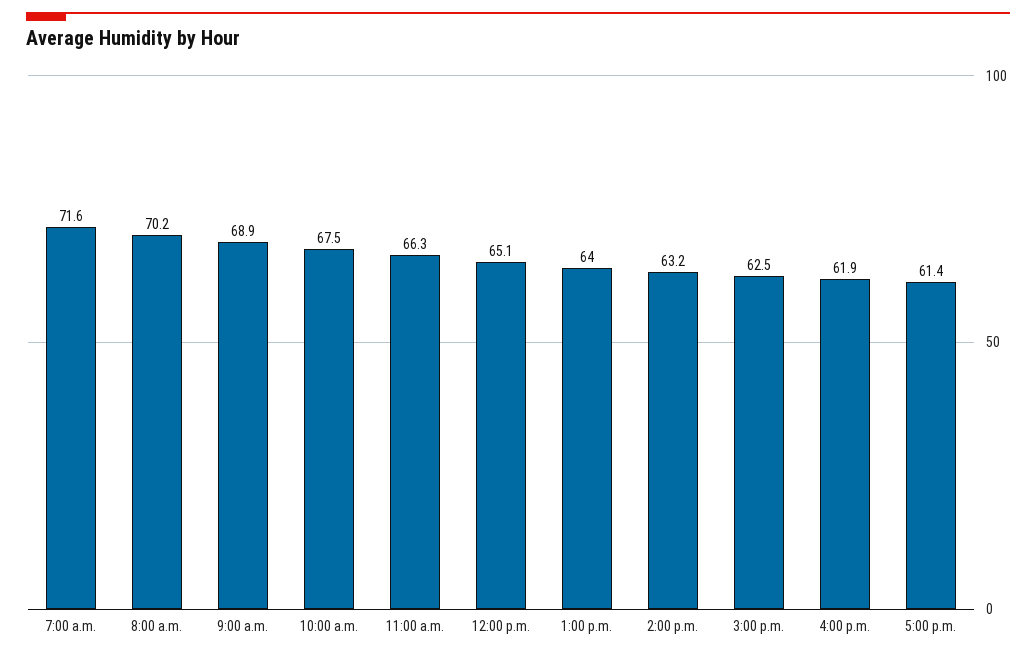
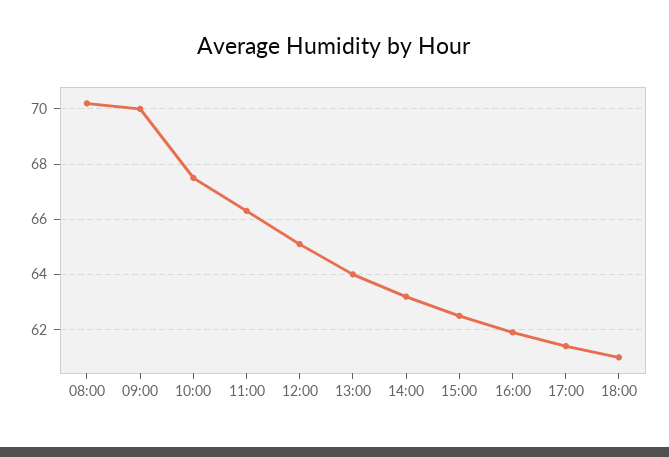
7:00 a.m.: 71.6 -> none
9:00 a.m.: 68.9 -> 70
18:00: none -> 61

